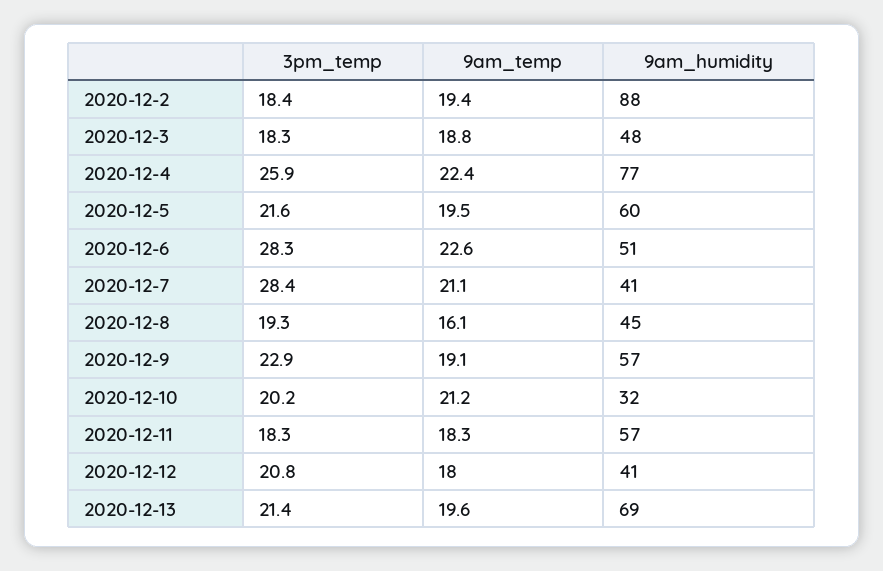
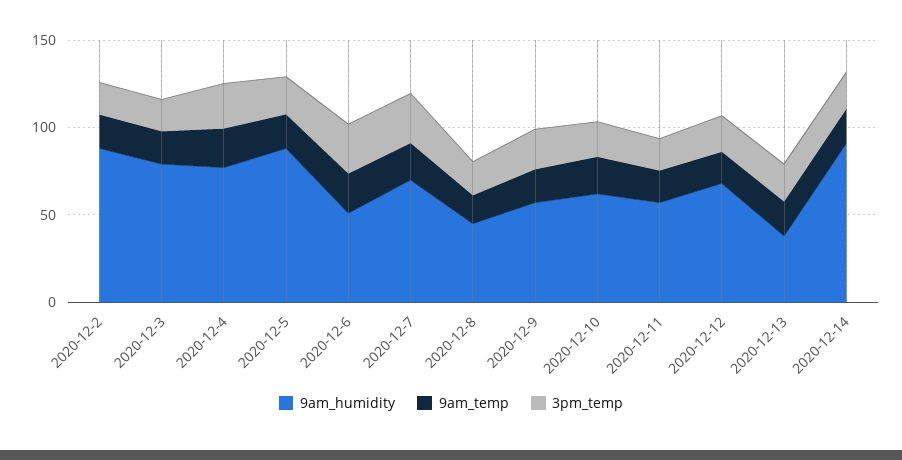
9am_humidity, 2020-12-3: 48 -> 80
9am_humidity, 2020-12-5: 60 -> 90
9am_humidity, 2020-12-7: 41 -> 70
9am_humidity, 2020-12-10: 32 -> 60
9am_humidity, 2020-12-12: 41 -> 70
9am_humidity, 2020-12-13: 69 -> 40
9am_humidity, 2020-12-14: none -> 90
9am_temp, 2020-12-14: none -> 20
3pm_temp, 2020-12-14: none -> 20

